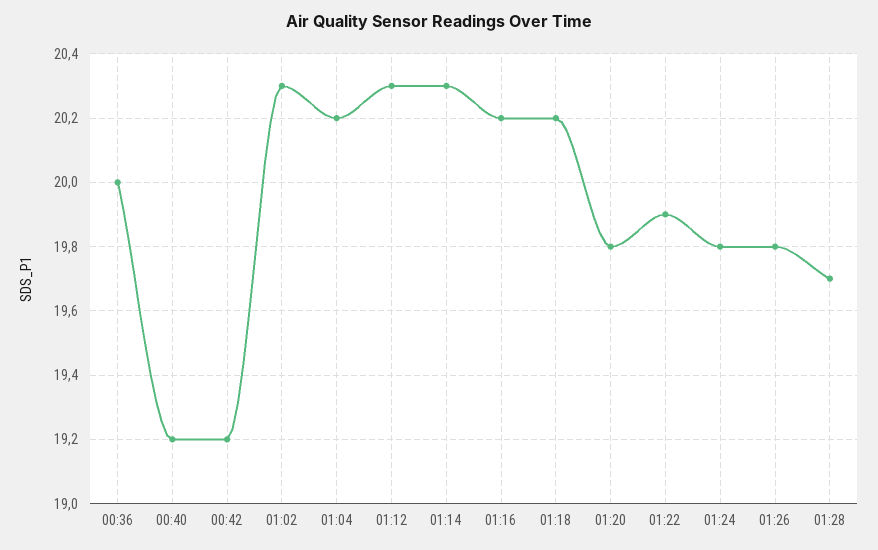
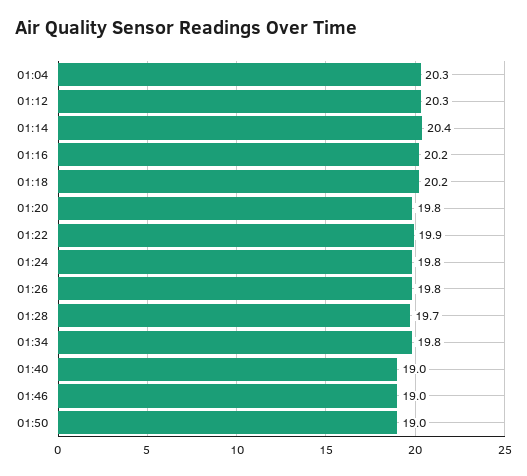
00:36: 20 -> none
00:40: 19.2 -> none
00:42: 19.2 -> none
01:02: 20.3 -> none
01:04: 20.2 -> 20.3
01:14: 20.3 -> 20.4
01:34: none -> 19.8
01:40: none -> 19
01:46: none -> 19
01:50: none -> 19

